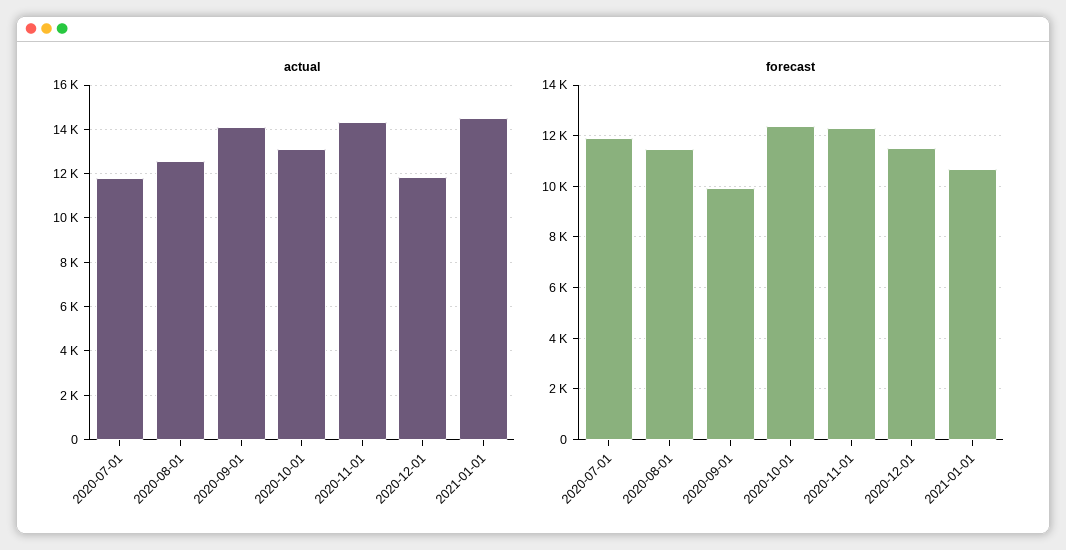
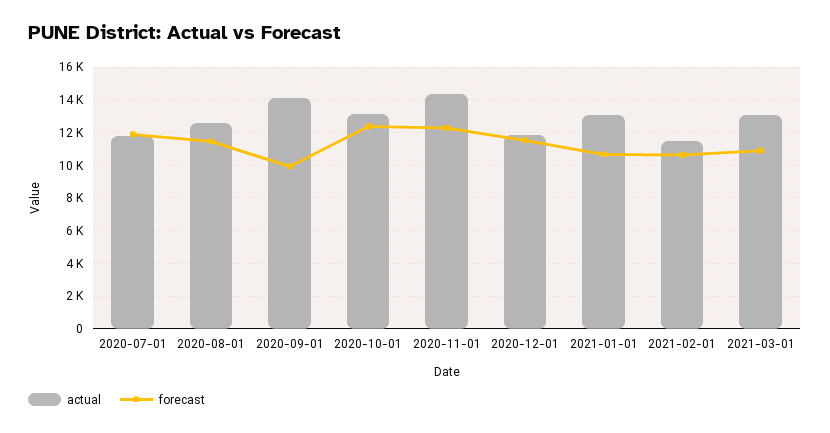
actual, 2021-01-01: 14500 -> 13000
actual, 2021-02-01: none -> 11500
forecast, 2021-02-01: none -> 10500
actual, 2021-03-01: none -> 13000
forecast, 2021-03-01: none -> 11000

